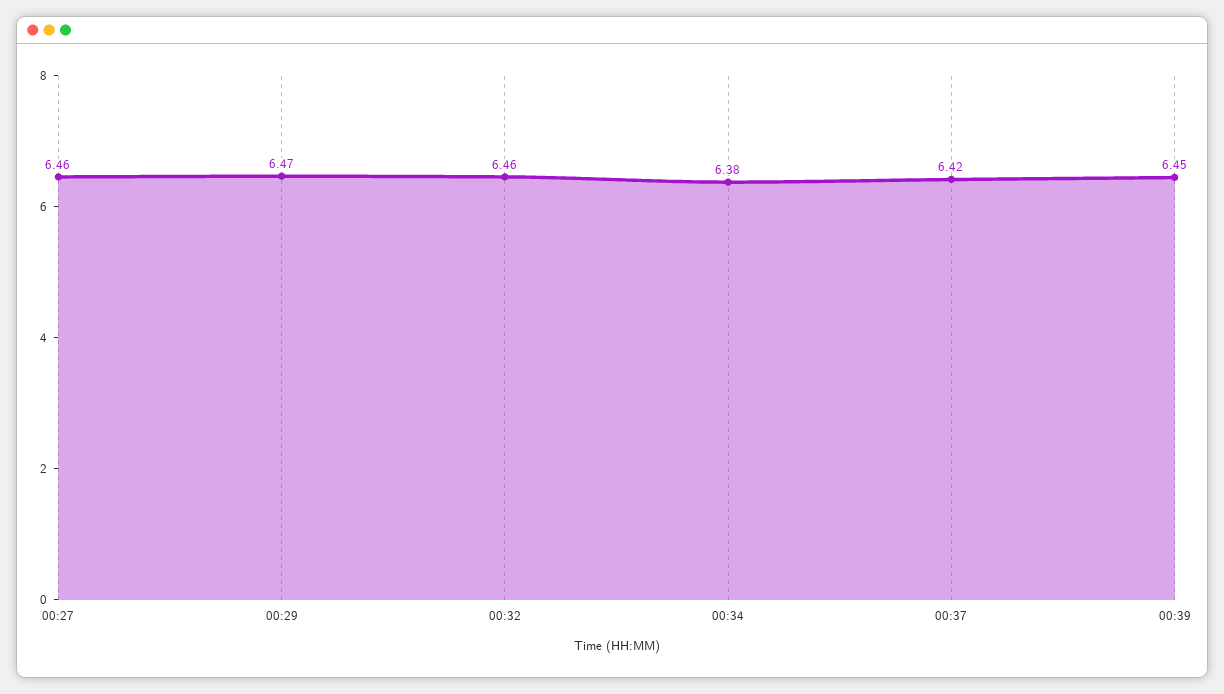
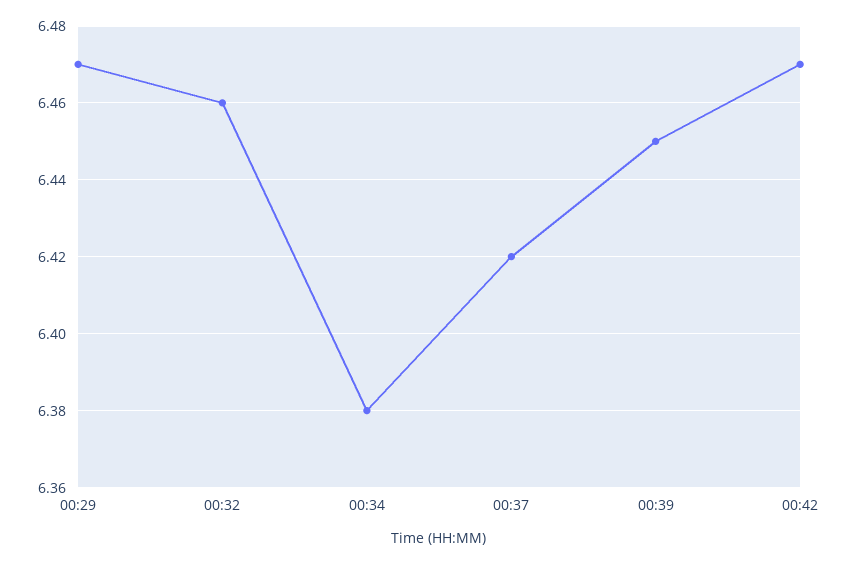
00:27: 6.46 -> none
00:42: none -> 6.47

